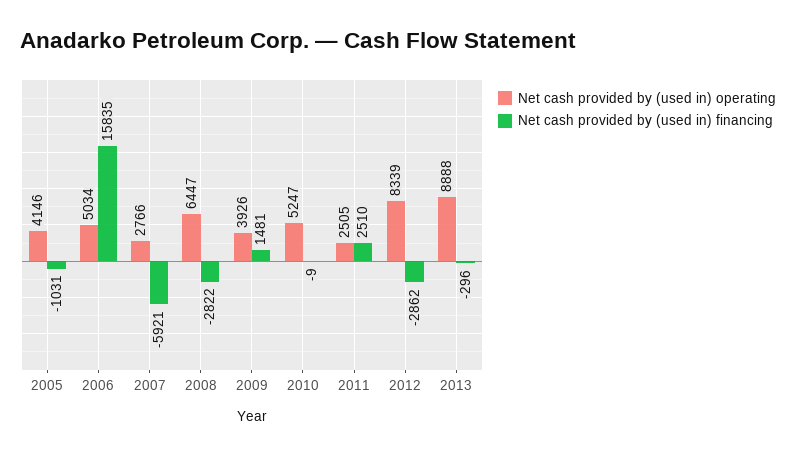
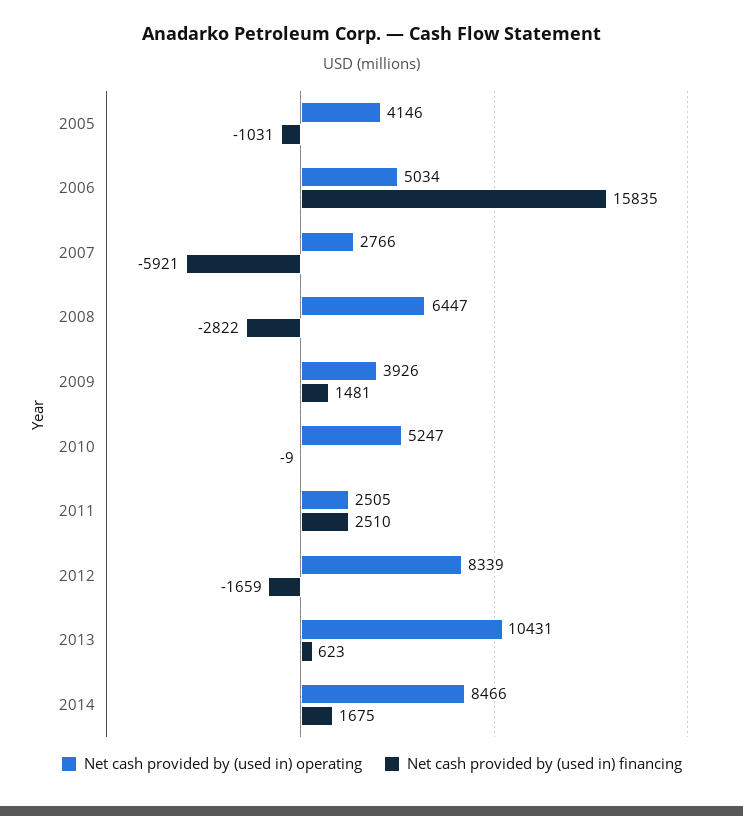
Net cash provided by (used in) financing, 2012: -2862 -> -1659
Net cash provided by (used in) operating, 2013: 8888 -> 10431
Net cash provided by (used in) financing, 2013: -296 -> 623
Net cash provided by (used in) operating, 2014: none -> 8466
Net cash provided by (used in) financing, 2014: none -> 1675

